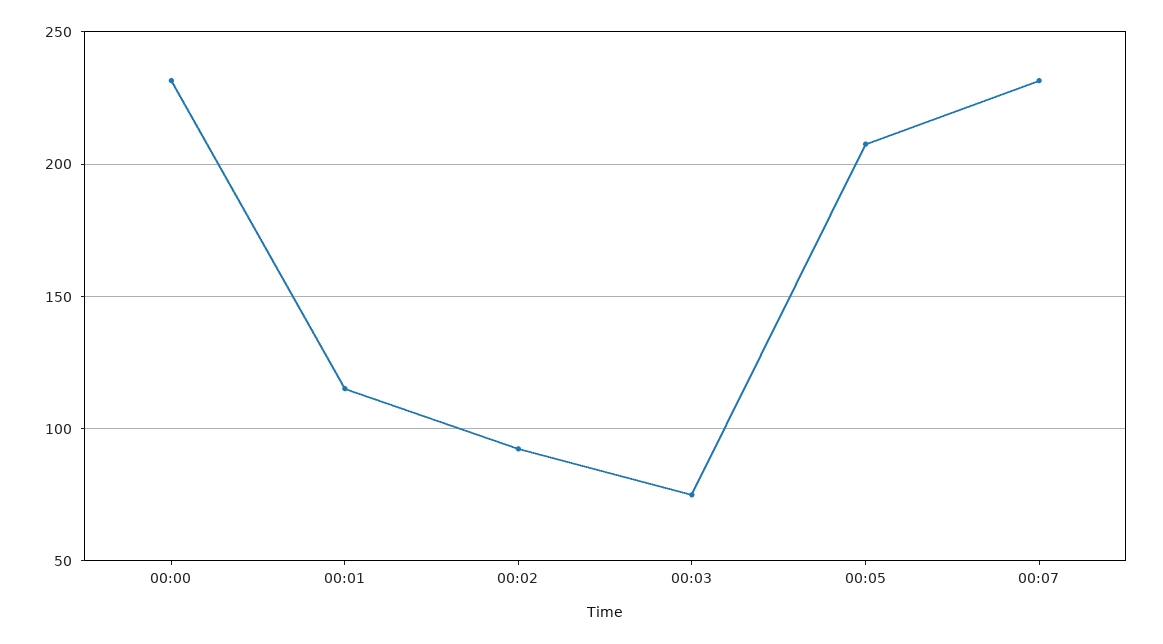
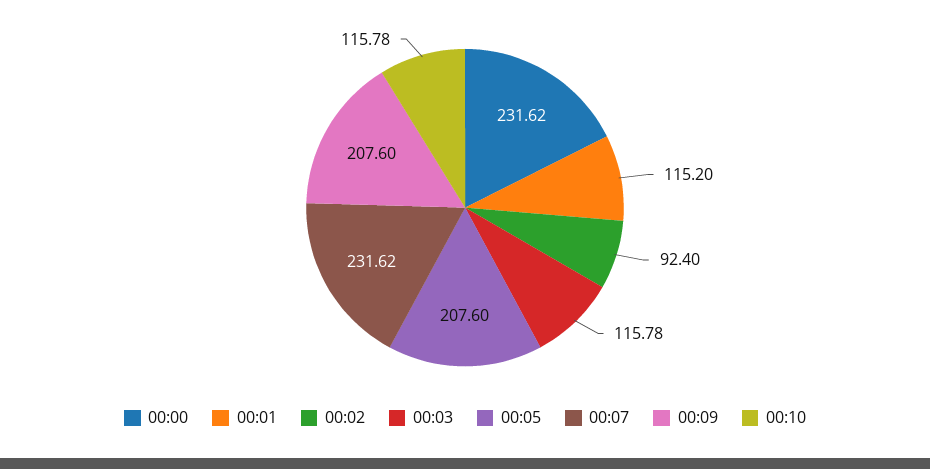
00:03: 75 -> 115.78
00:09: none -> 207.6
00:10: none -> 115.78

